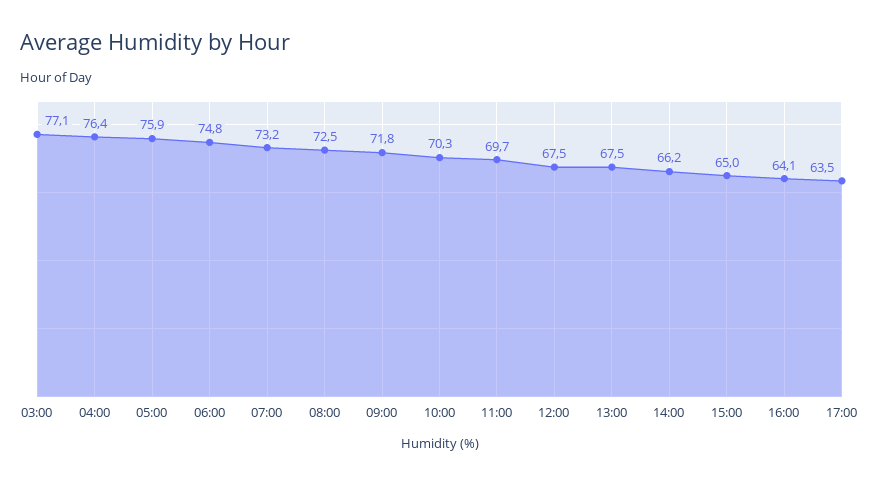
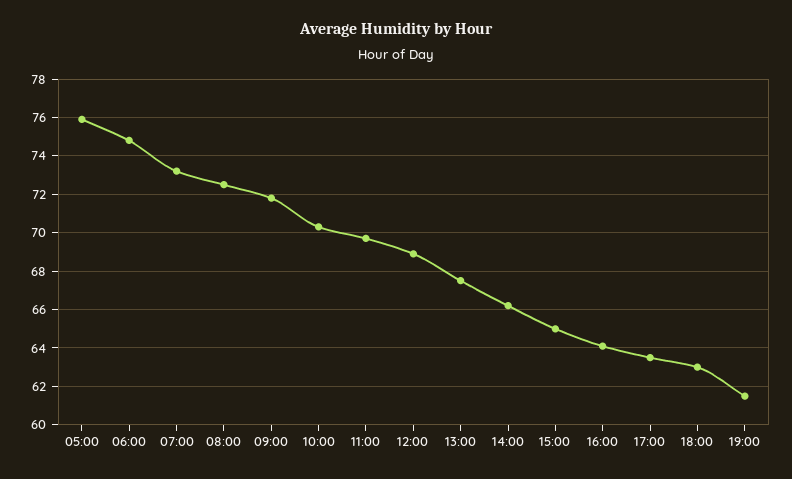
03:00: 77.1 -> none
04:00: 76.4 -> none
12:00: 67.5 -> 69
18:00: none -> 63
19:00: none -> 61.5

